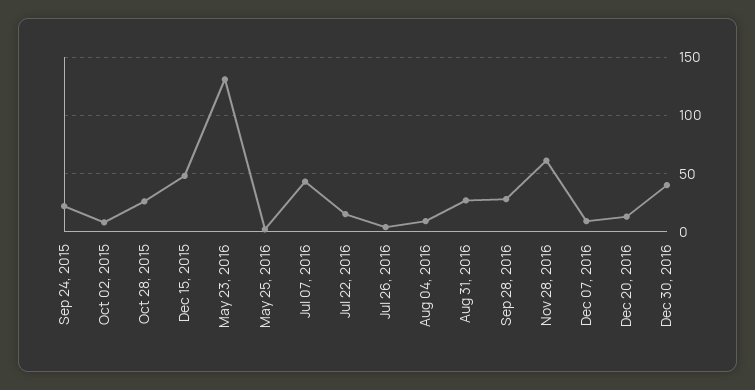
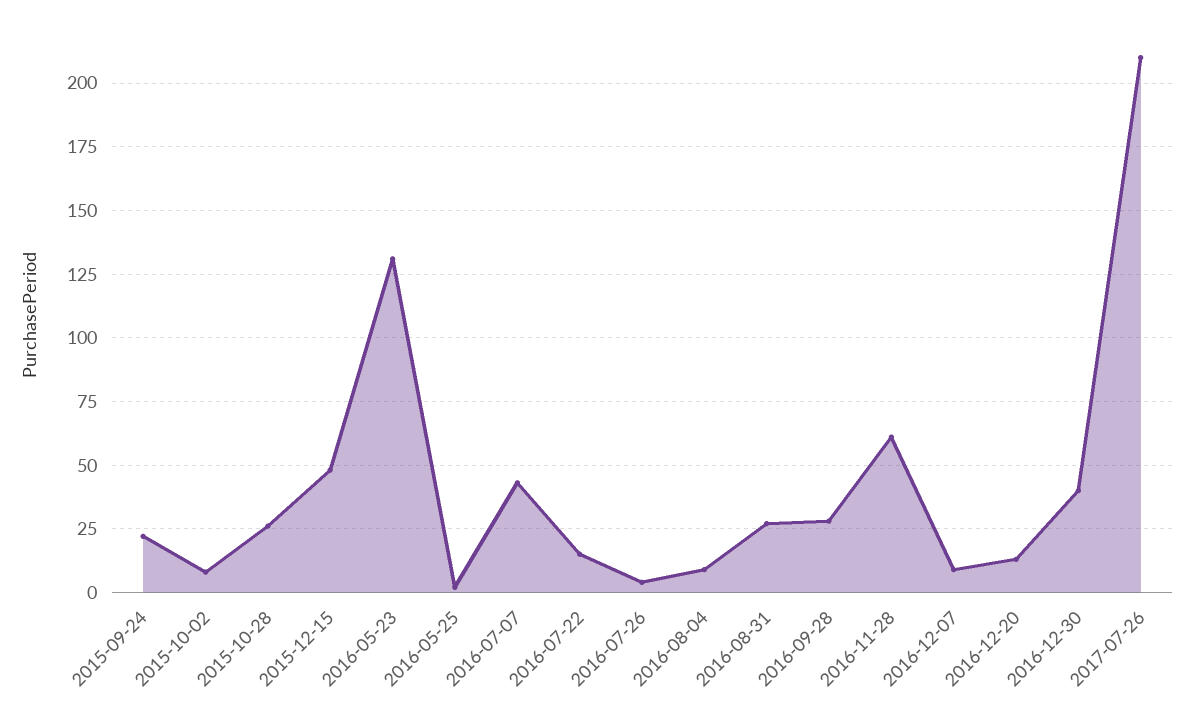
2017-07-26: none -> 210

